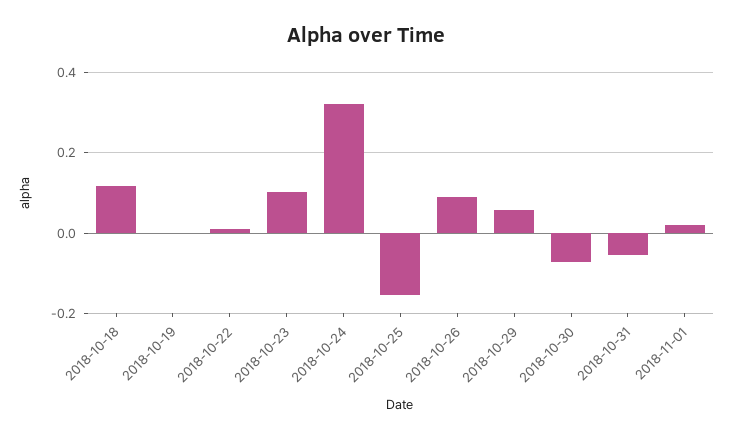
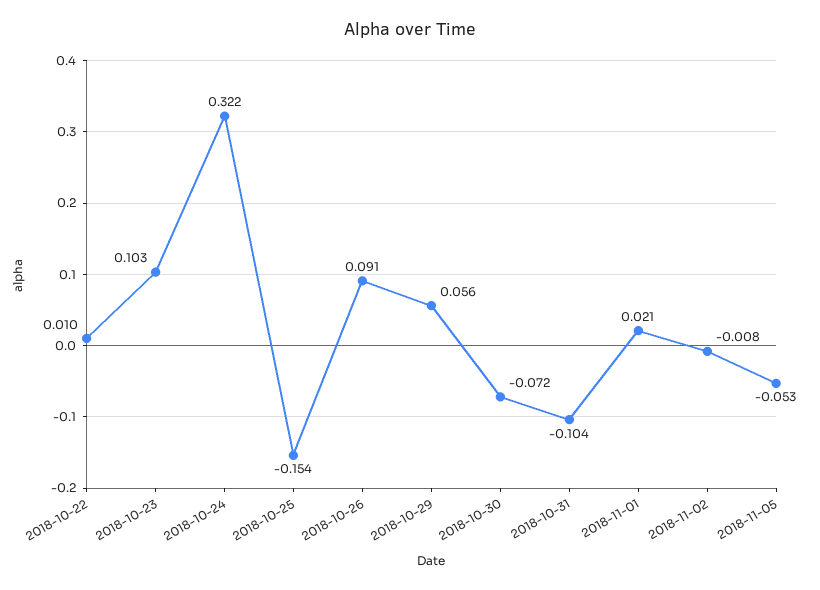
2018-10-18: 0.12 -> none
2018-10-19: 0 -> none
2018-10-31: -0.06 -> -0.104
2018-11-02: none -> -0.008
2018-11-05: none -> -0.053

